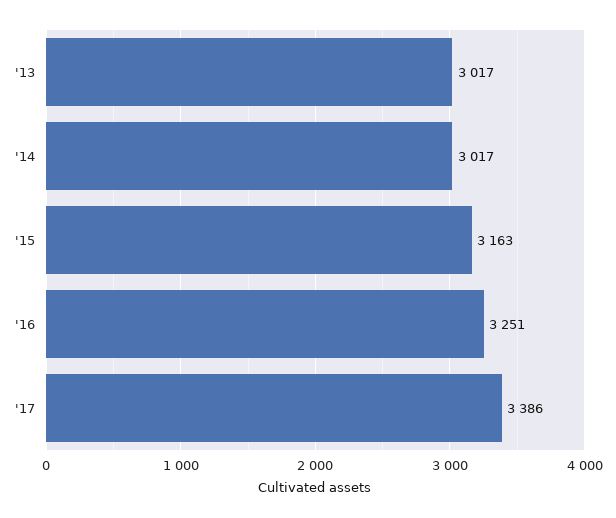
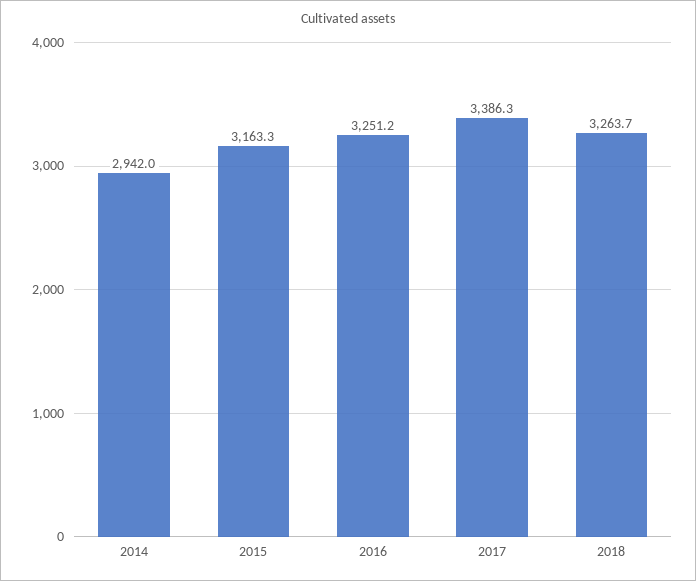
'13: 3017 -> none
'14: 3017 -> 2942
2018: none -> 3263.7

